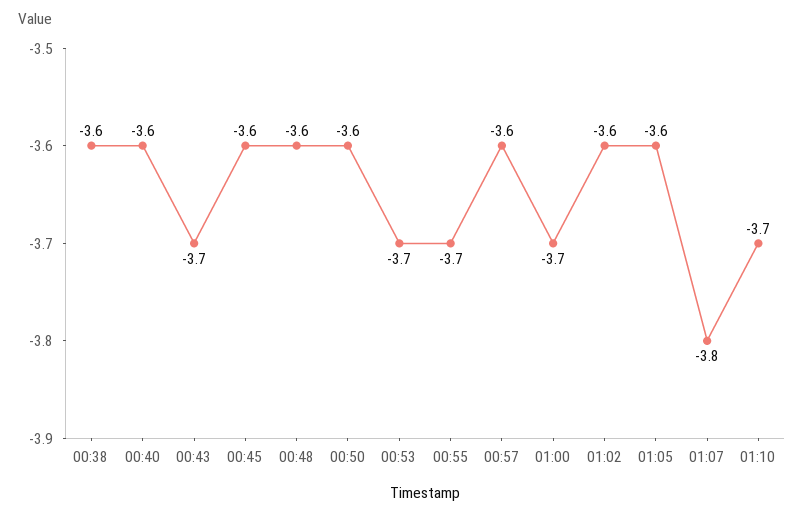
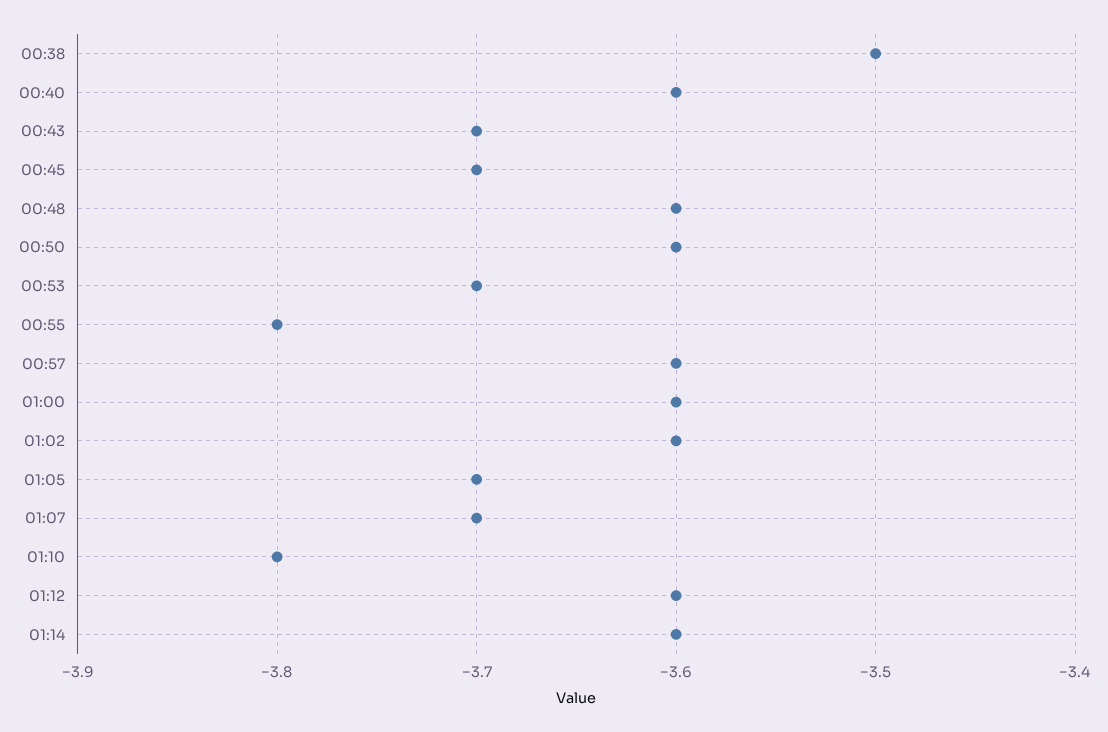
00:38: -3.6 -> -3.5
00:45: -3.6 -> -3.7
00:55: -3.7 -> -3.8
01:00: -3.7 -> -3.6
01:05: -3.6 -> -3.7
01:07: -3.8 -> -3.7
01:10: -3.7 -> -3.8
01:12: none -> -3.6
01:14: none -> -3.6

